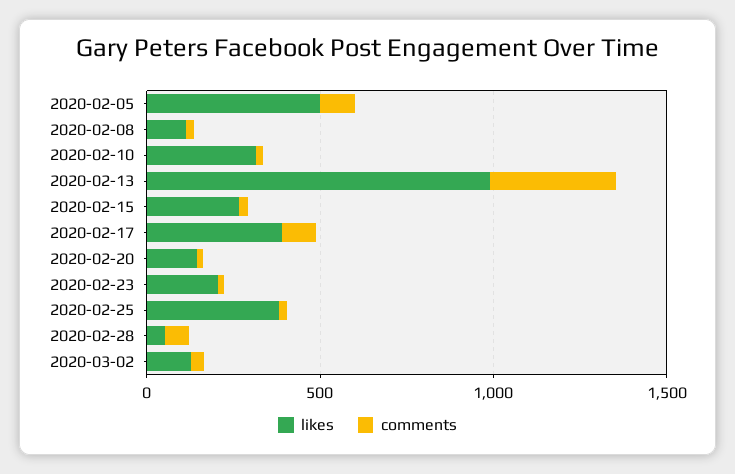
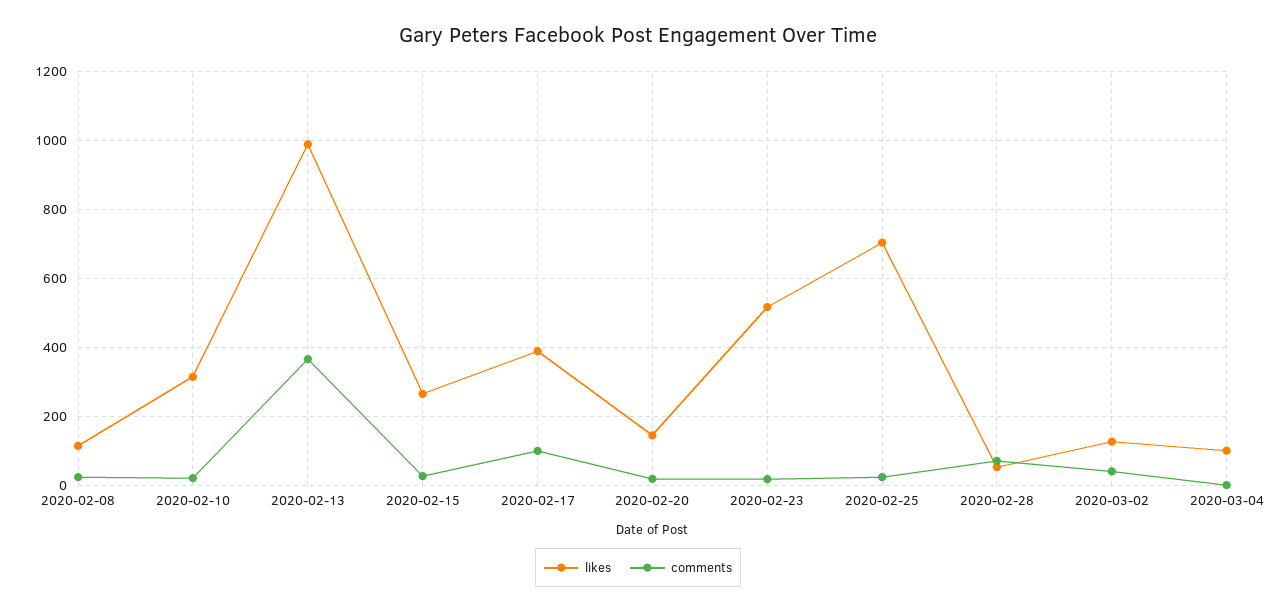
likes, 2020-02-05: 500 -> none
comments, 2020-02-05: 100 -> none
likes, 2020-02-23: 200 -> 520
likes, 2020-02-25: 400 -> 700
likes, 2020-03-04: none -> 100
comments, 2020-03-04: none -> 0

